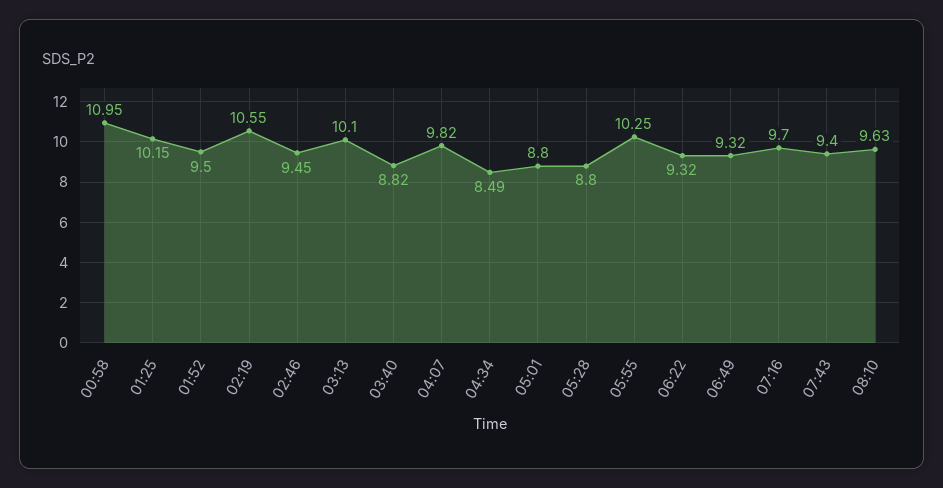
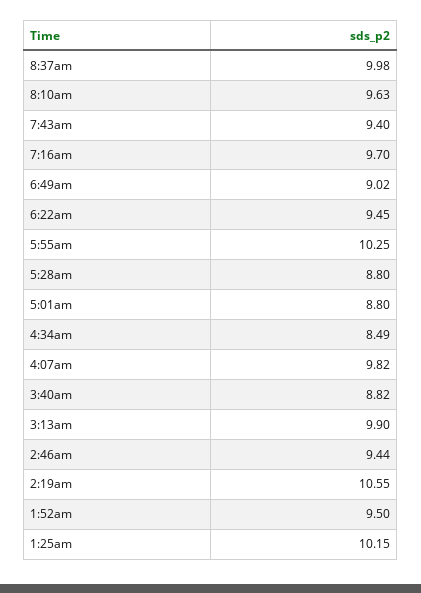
00:58: 10.95 -> none
02:46: 9.45 -> 9.44
03:13: 10.1 -> 9.9
06:22: 9.32 -> 9.45
06:49: 9.32 -> 9.02
8:37am: none -> 9.98

